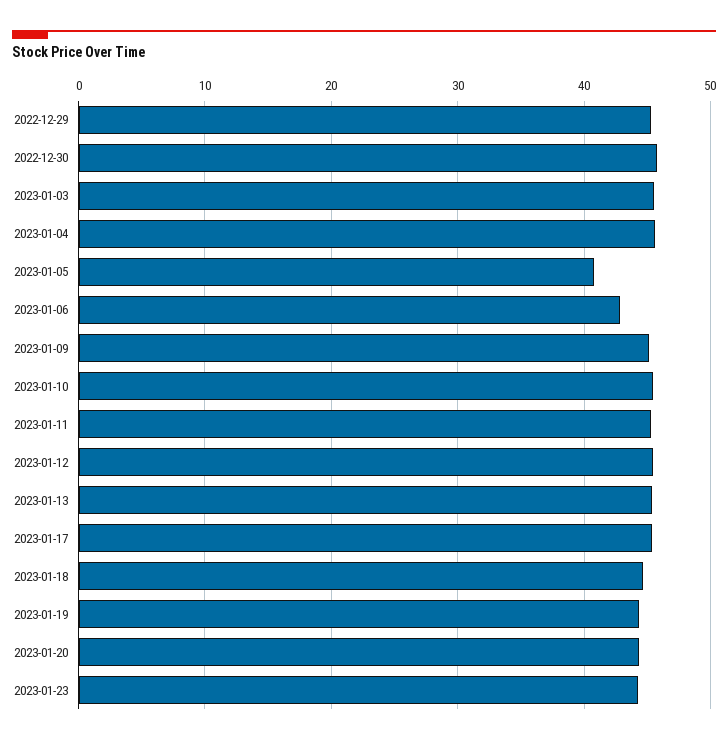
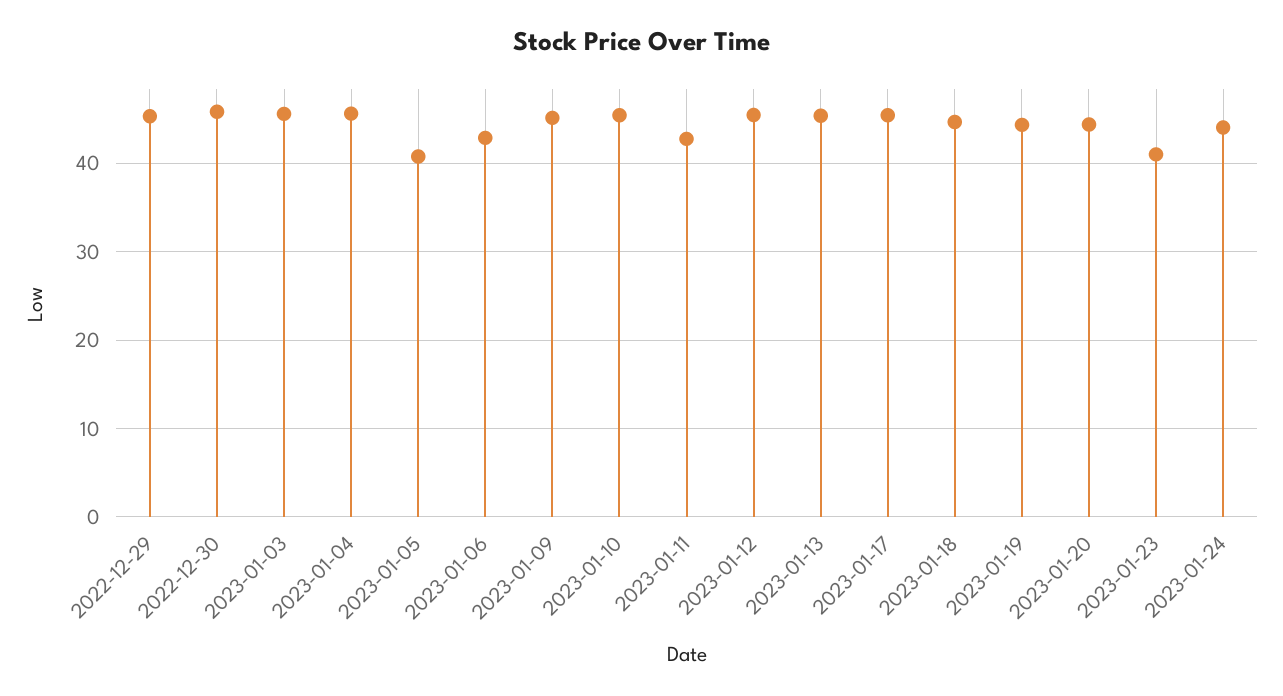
2023-01-11: 45 -> 43
2023-01-23: 44 -> 41
2023-01-24: none -> 44

